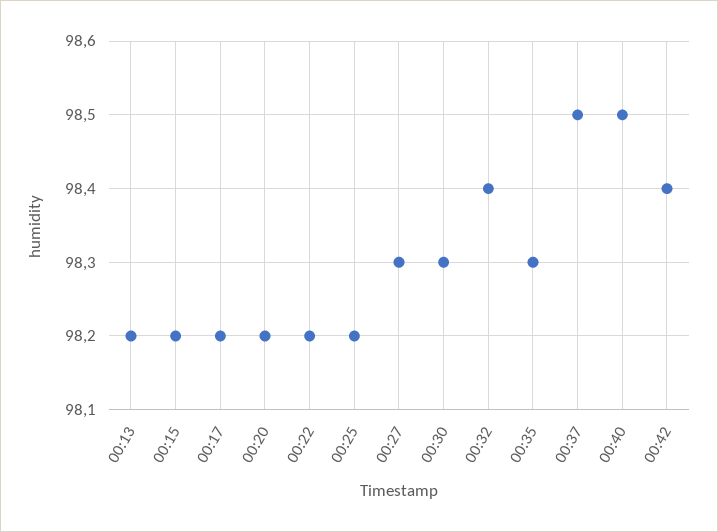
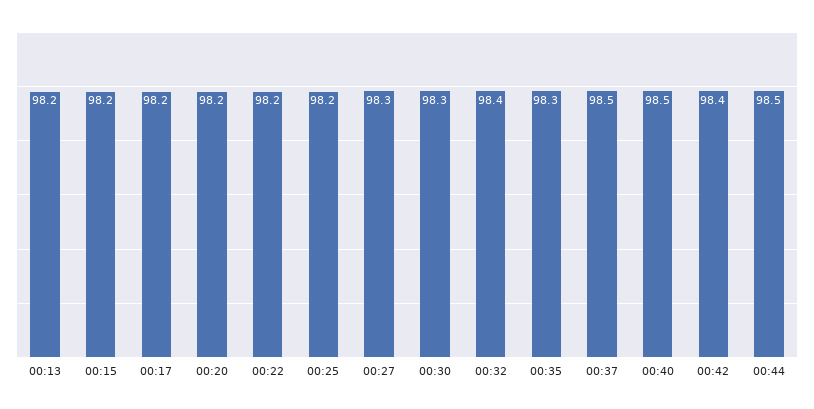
00:44: none -> 98.5

